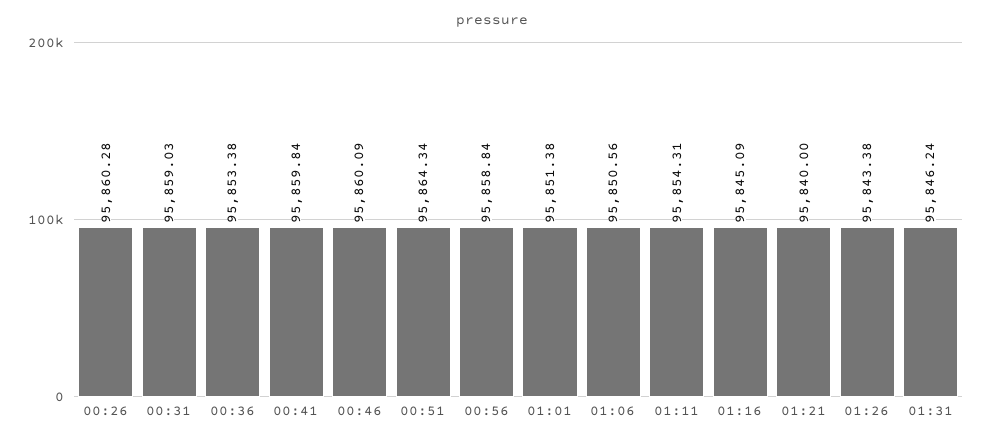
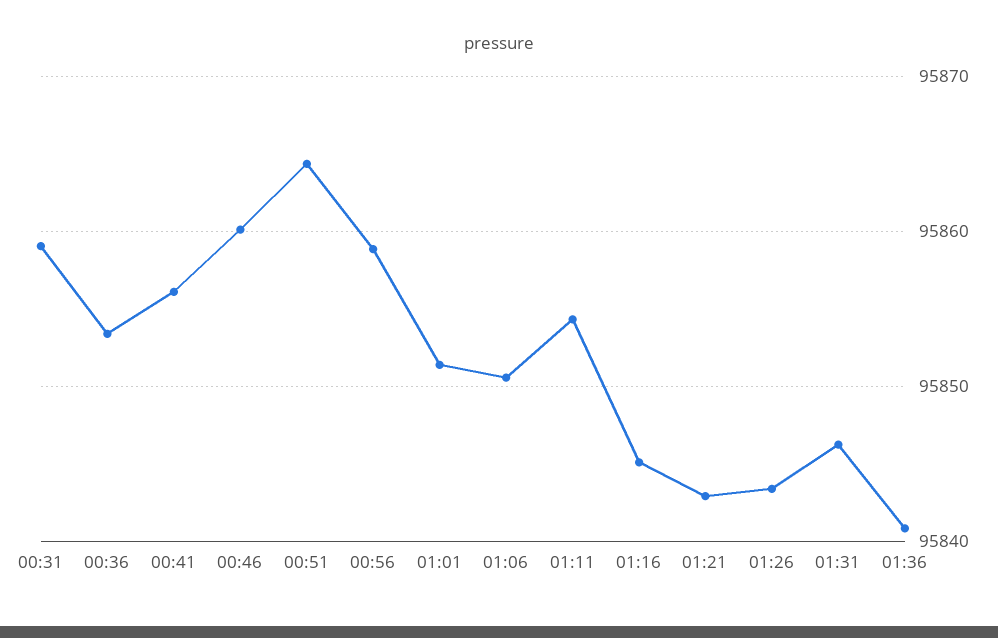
00:26: 95860.28 -> none
00:41: 95859.84 -> 95856
01:21: 95840 -> 95843
01:36: none -> 95841

